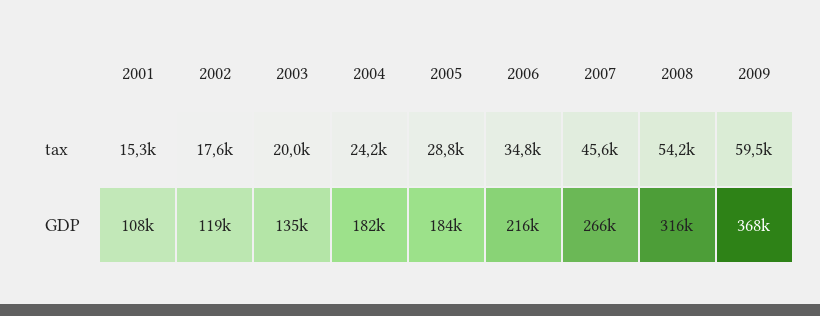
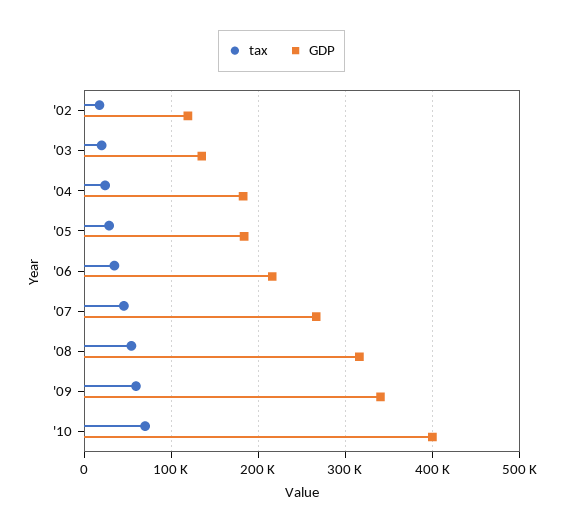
tax, 2001: 15300 -> none
GDP, 2001: 108000 -> none
GDP, 2009: 368000 -> 340000
tax, '10: none -> 70000
GDP, '10: none -> 400000

